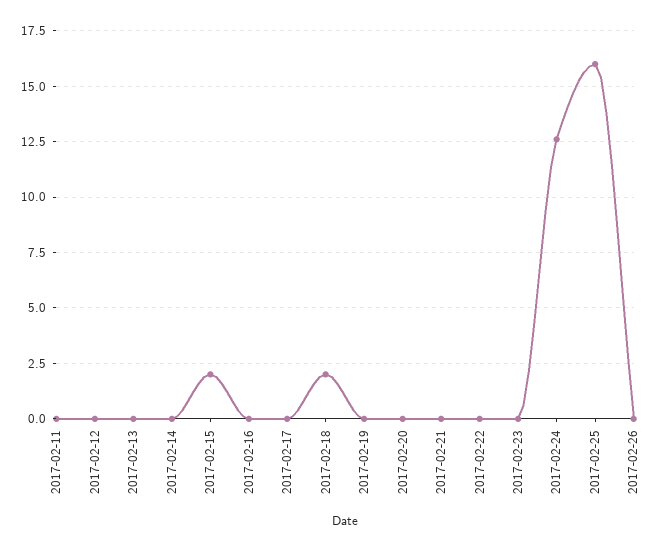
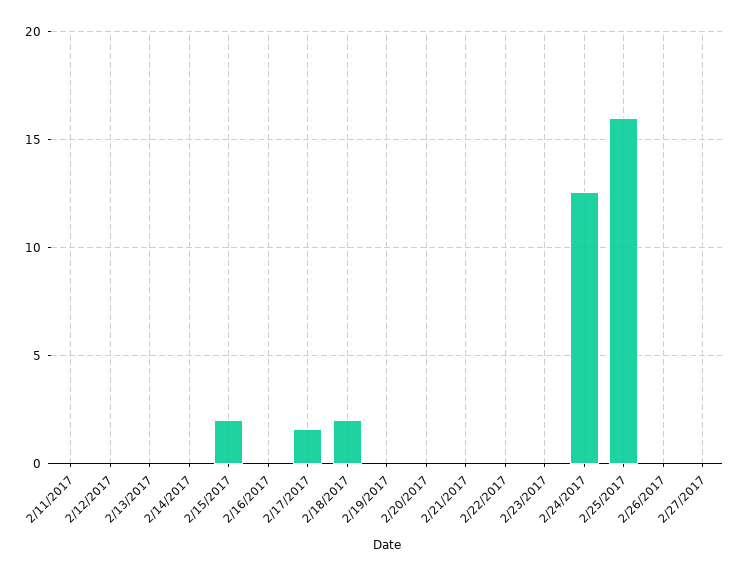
2017-02-17: 0 -> 1.5
2/27/2017: none -> 0

